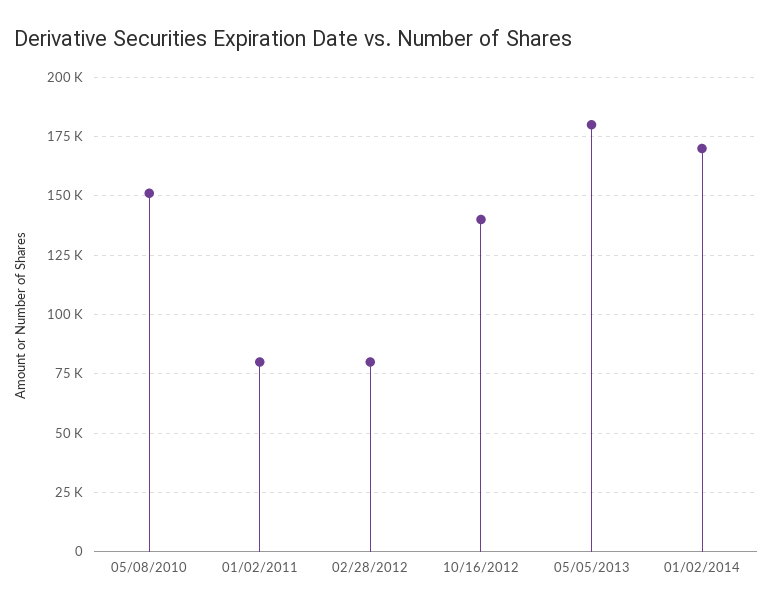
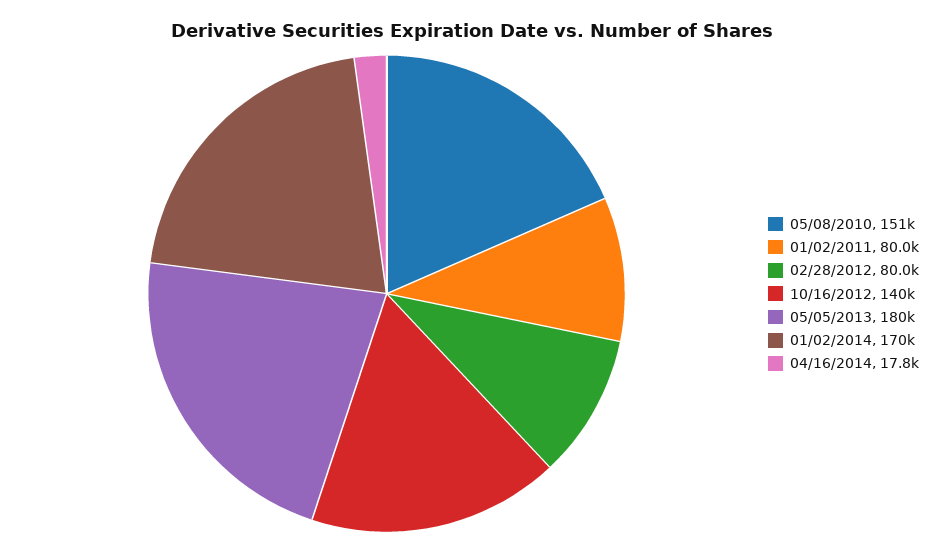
04/16/2014: none -> 17800

